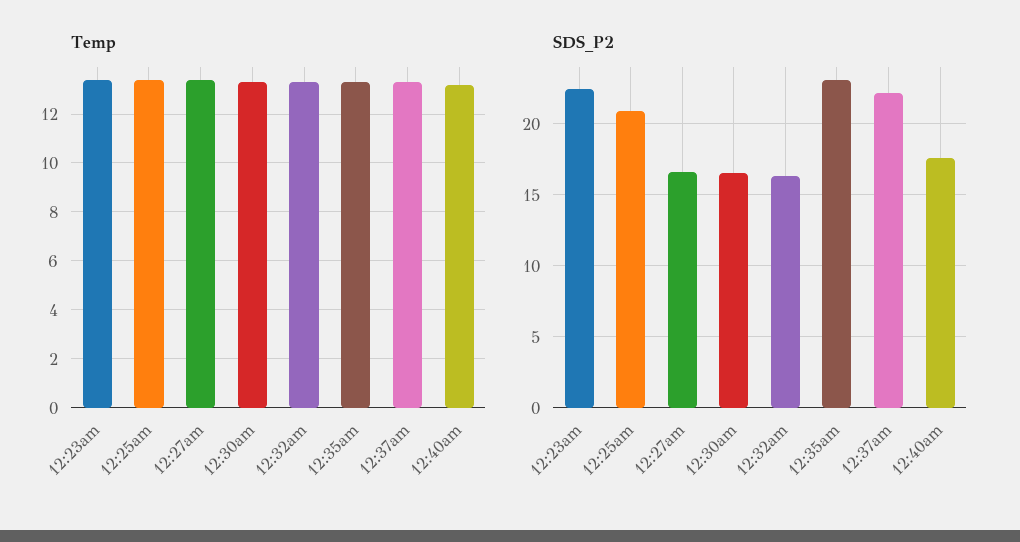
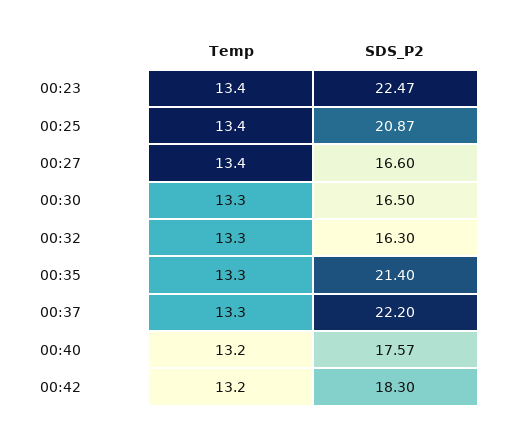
SDS_P2, 12:35am: 23 -> 21.4
Temp, 00:42: none -> 13.2
SDS_P2, 00:42: none -> 18.3

